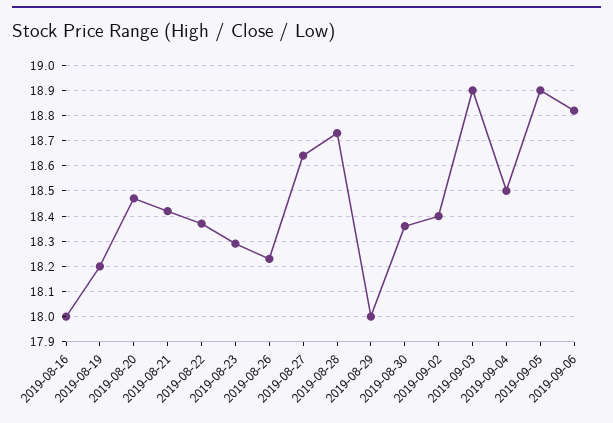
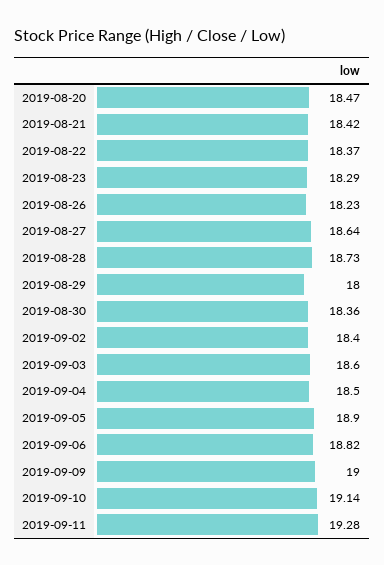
2019-08-16: 18 -> none
2019-08-19: 18.2 -> none
2019-09-03: 18.9 -> 18.6
2019-09-09: none -> 19
2019-09-10: none -> 19.14
2019-09-11: none -> 19.28

